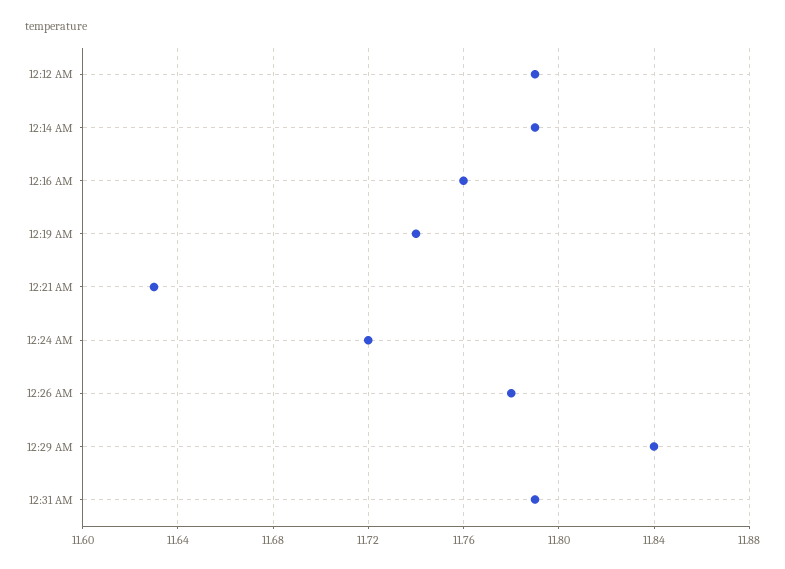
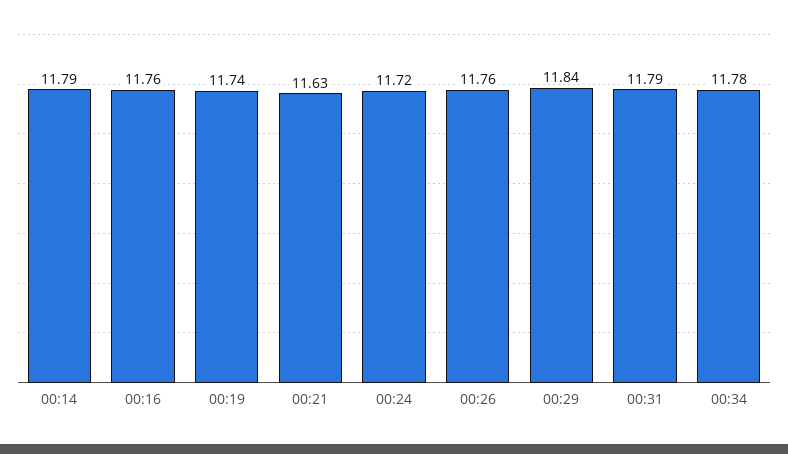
12:12 AM: 11.79 -> none
12:26 AM: 11.78 -> 11.76
00:34: none -> 11.78

